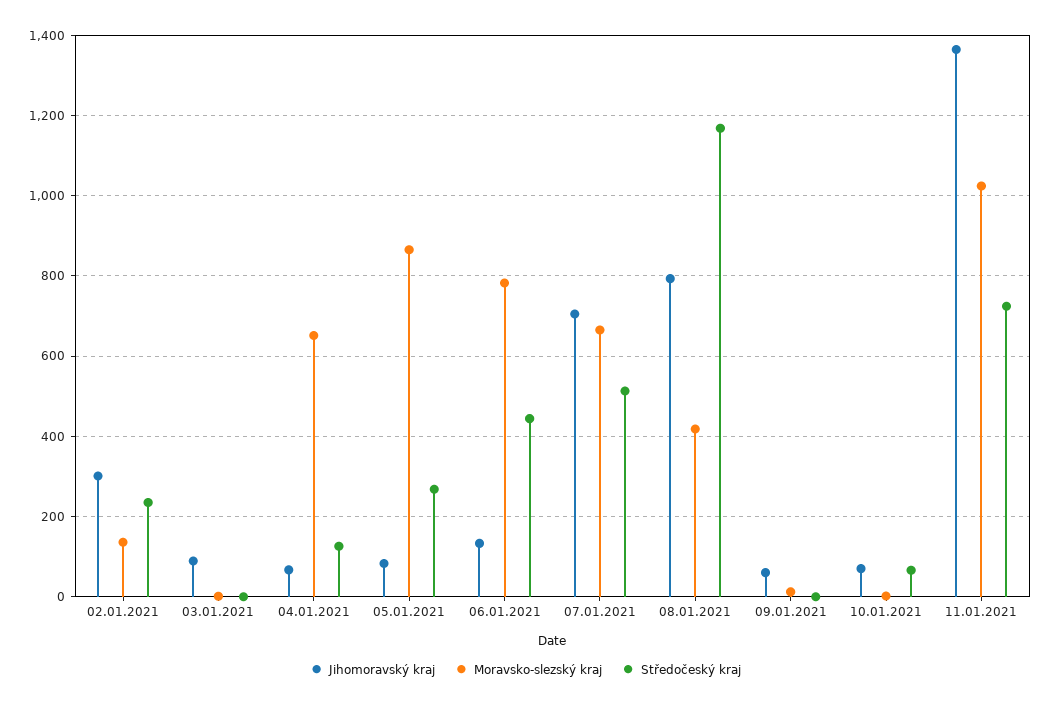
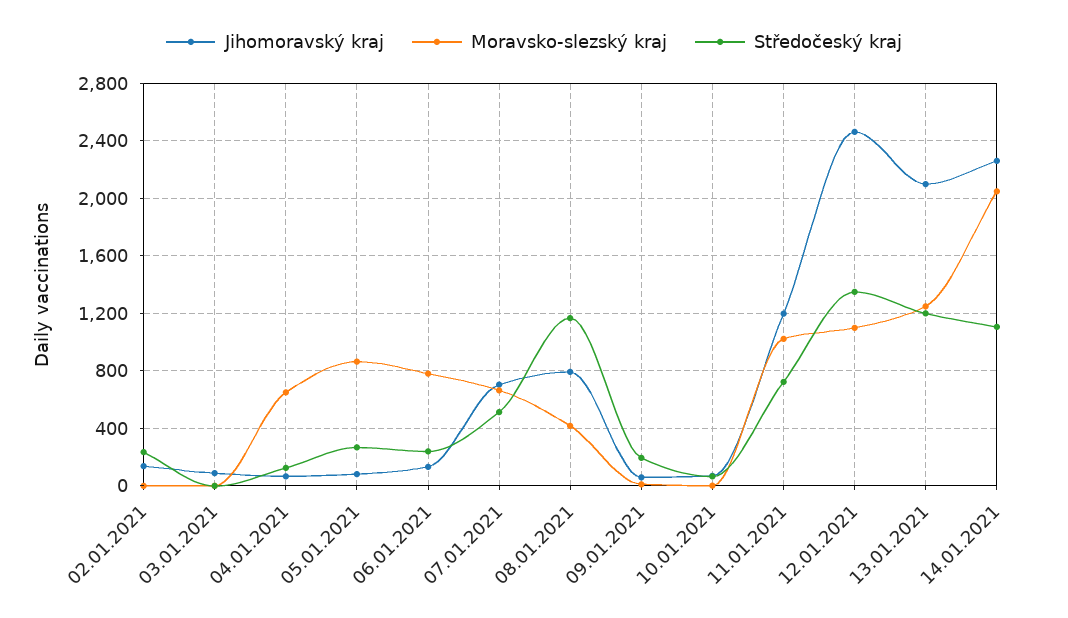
Jihomoravský kraj, 02.01.2021: 300 -> 150
Moravsko-slezský kraj, 02.01.2021: 140 -> 0
Středočeský kraj, 06.01.2021: 440 -> 250
Středočeský kraj, 09.01.2021: 0 -> 200
Jihomoravský kraj, 11.01.2021: 1360 -> 1200
Jihomoravský kraj, 12.01.2021: none -> 2450
Moravsko-slezský kraj, 12.01.2021: none -> 1100
Středočeský kraj, 12.01.2021: none -> 1350
Jihomoravský kraj, 13.01.2021: none -> 2100
Moravsko-slezský kraj, 13.01.2021: none -> 1250
Středočeský kraj, 13.01.2021: none -> 1200
Jihomoravský kraj, 14.01.2021: none -> 2250
Moravsko-slezský kraj, 14.01.2021: none -> 2050
Středočeský kraj, 14.01.2021: none -> 1100

